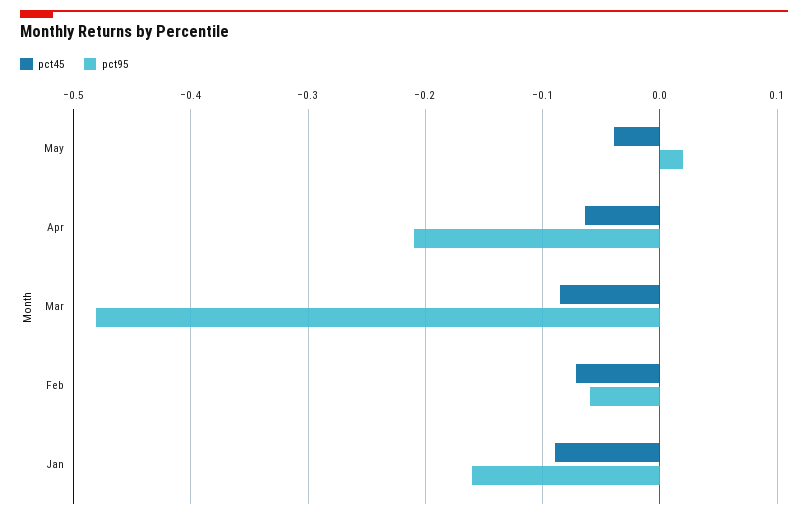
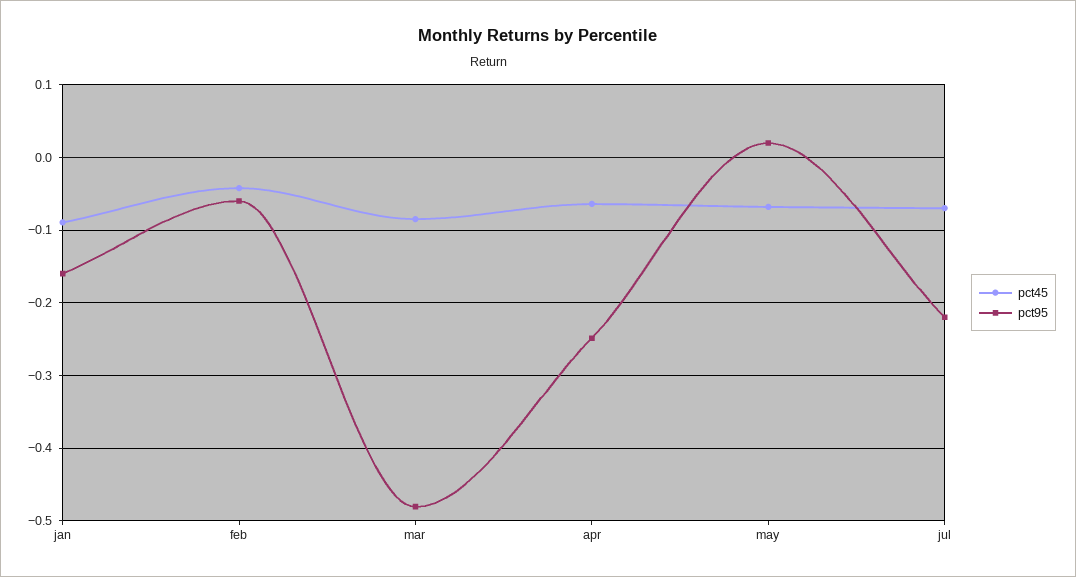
pct45, May: -0.04 -> -0.07
pct95, Apr: -0.21 -> -0.25
pct45, Feb: -0.07 -> -0.04
pct45, jul: none -> -0.07
pct95, jul: none -> -0.22

